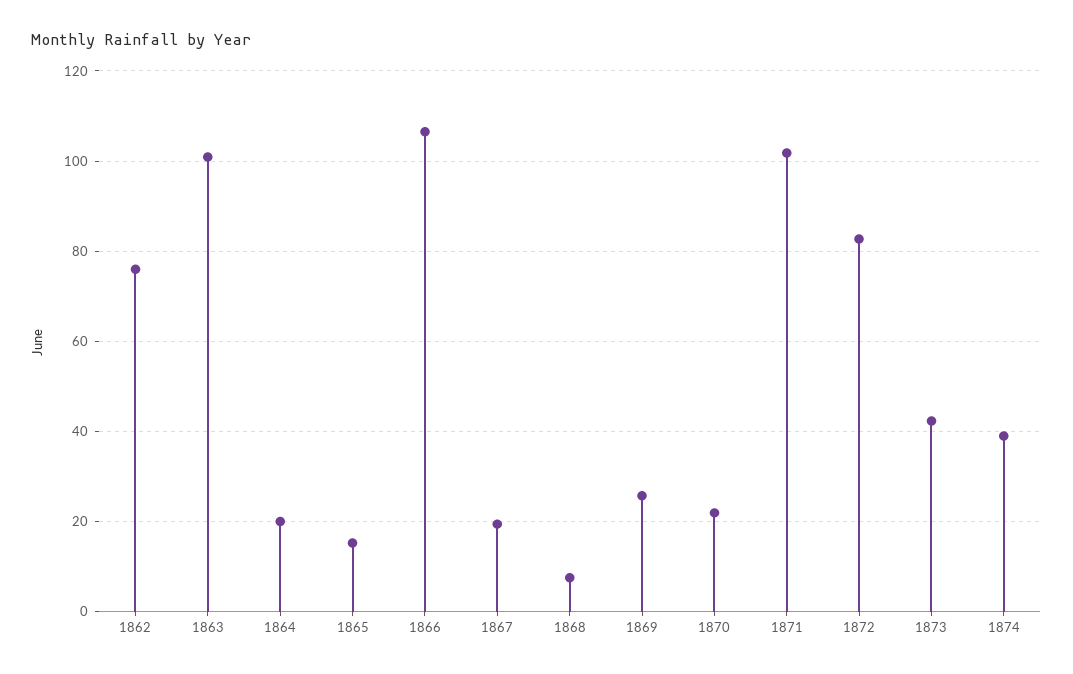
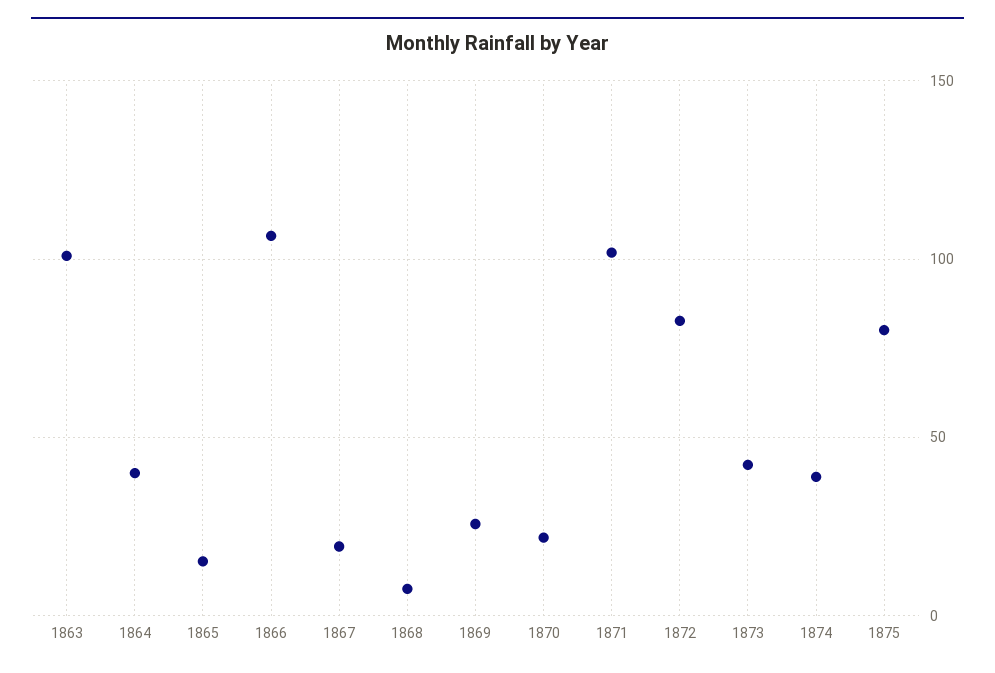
1862: 76 -> none
1864: 20 -> 40
1875: none -> 80

